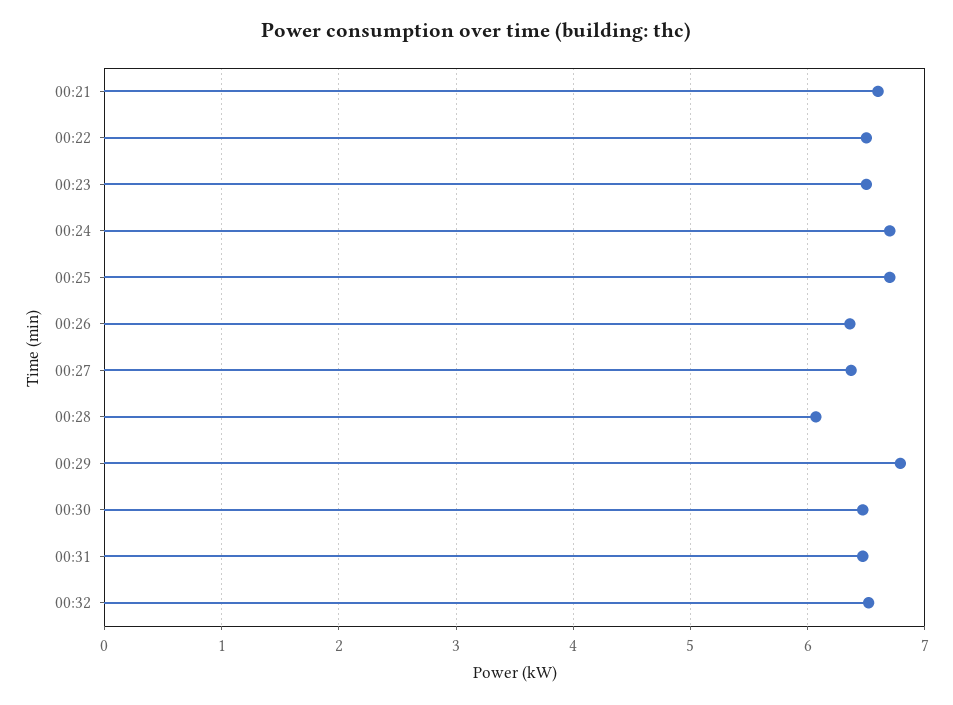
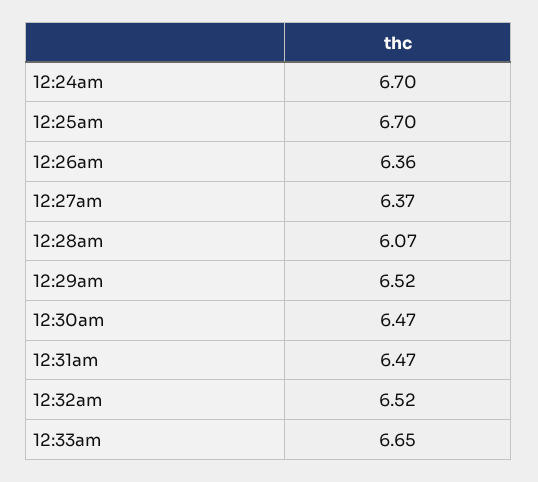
00:21: 6.6 -> none
00:22: 6.5 -> none
00:23: 6.5 -> none
00:29: 6.8 -> 6.52
12:33am: none -> 6.65

